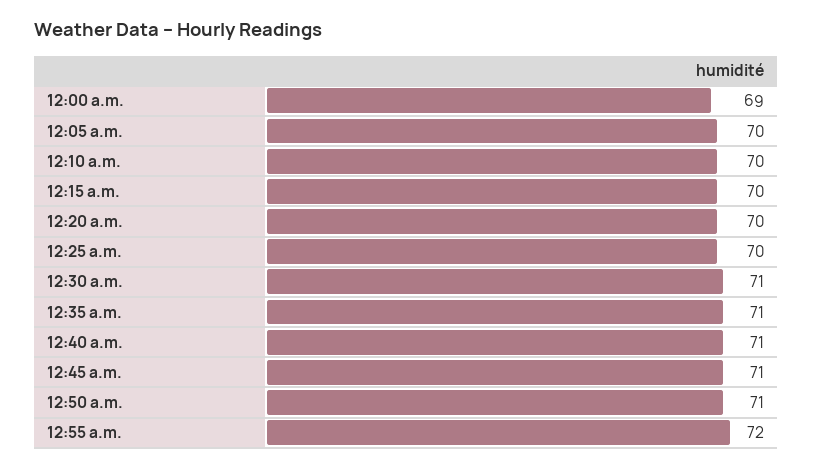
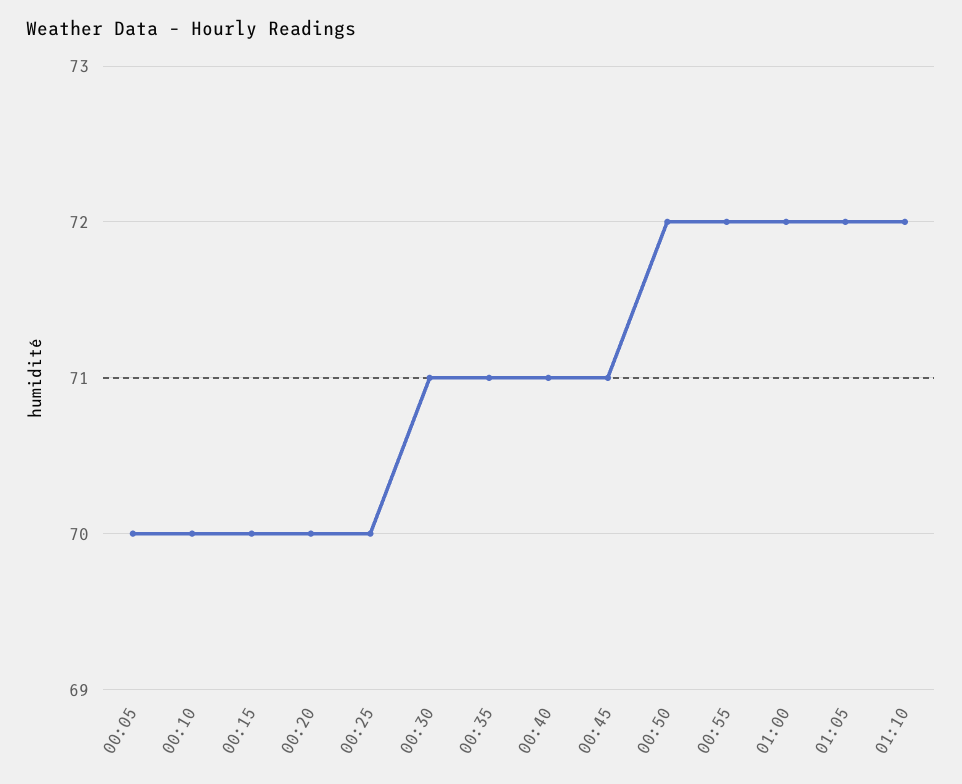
12:00 a.m.: 69 -> none
12:50 a.m.: 71 -> 72
01:00: none -> 72
01:05: none -> 72
01:10: none -> 72

